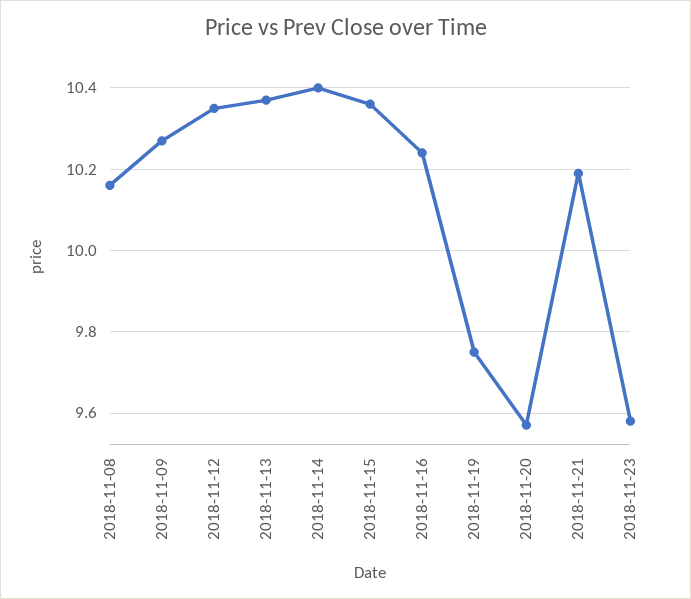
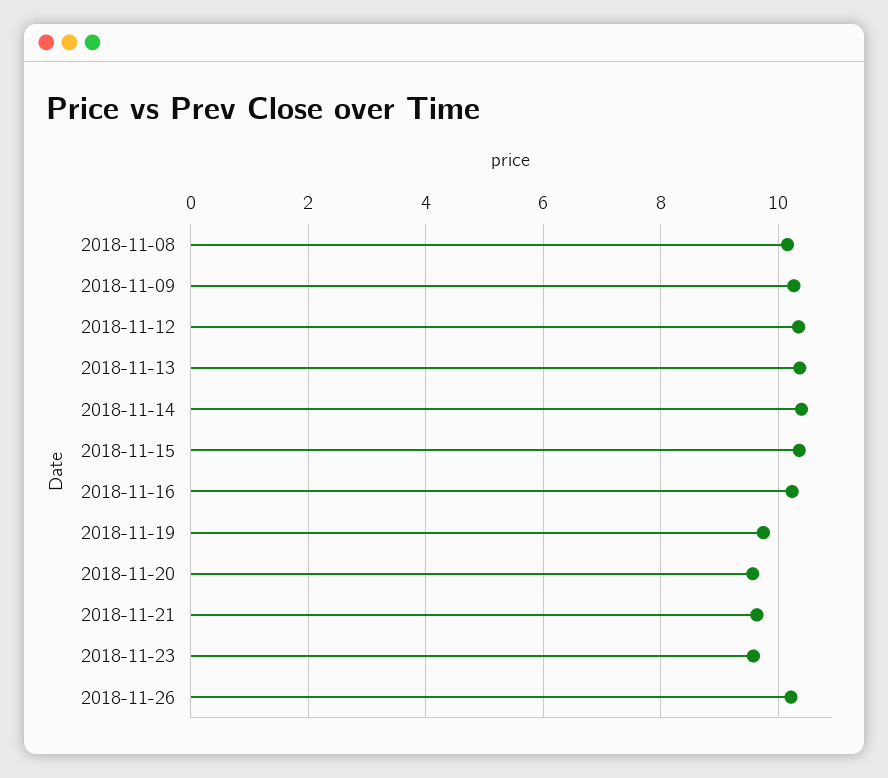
2018-11-21: 10.2 -> 9.6
2018-11-26: none -> 10.2

